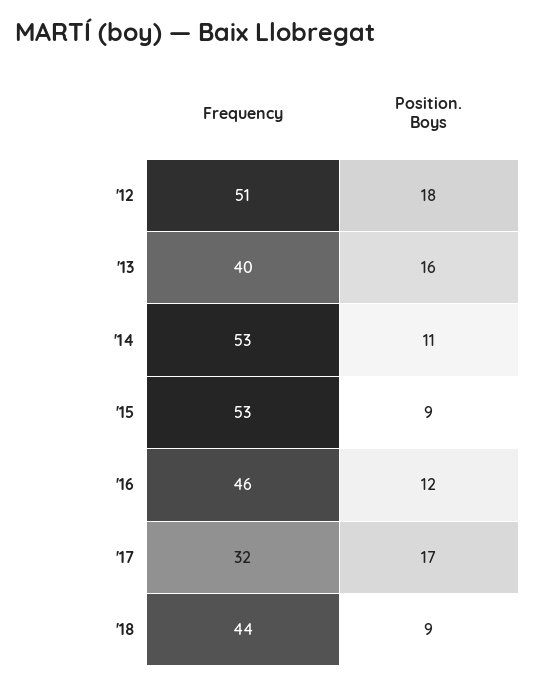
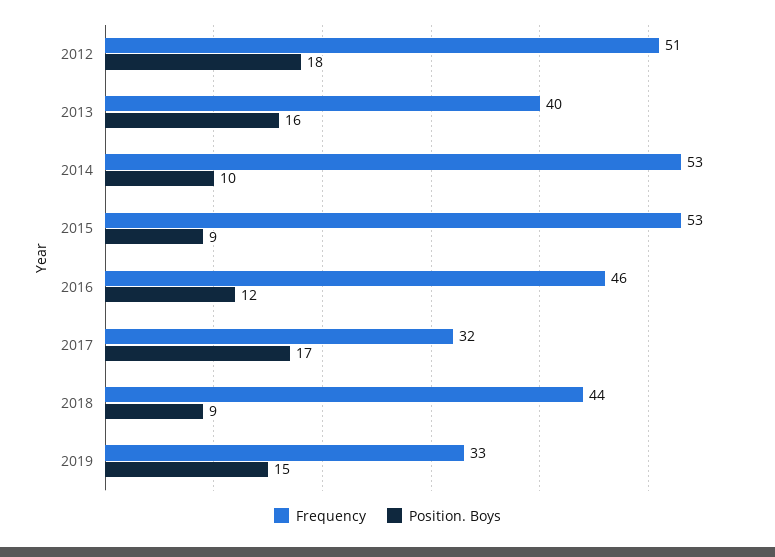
Position. Boys, '14: 11 -> 10
Frequency, 2019: none -> 33
Position. Boys, 2019: none -> 15

